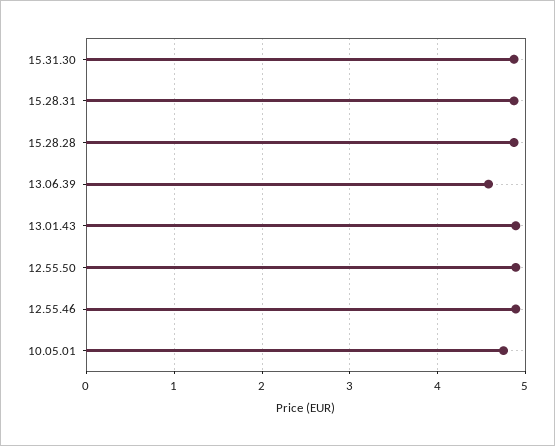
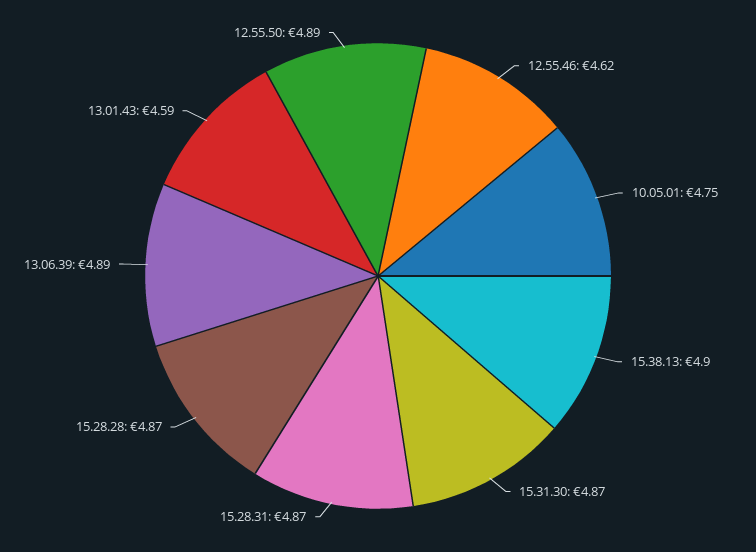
13.06.39: 4.6 -> 4.89
13.01.43: 4.9 -> 4.59
12.55.46: 4.9 -> 4.62
15.38.13: none -> 4.9

